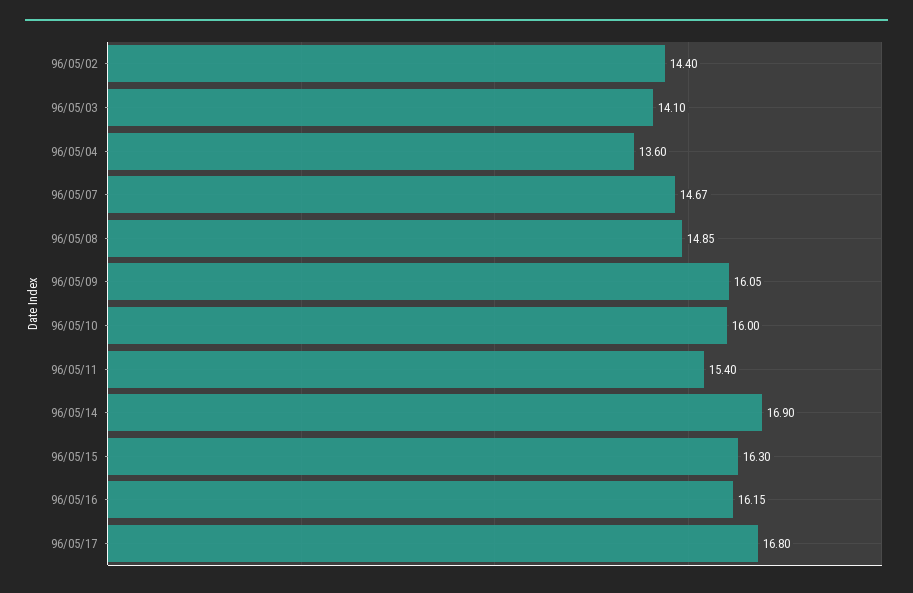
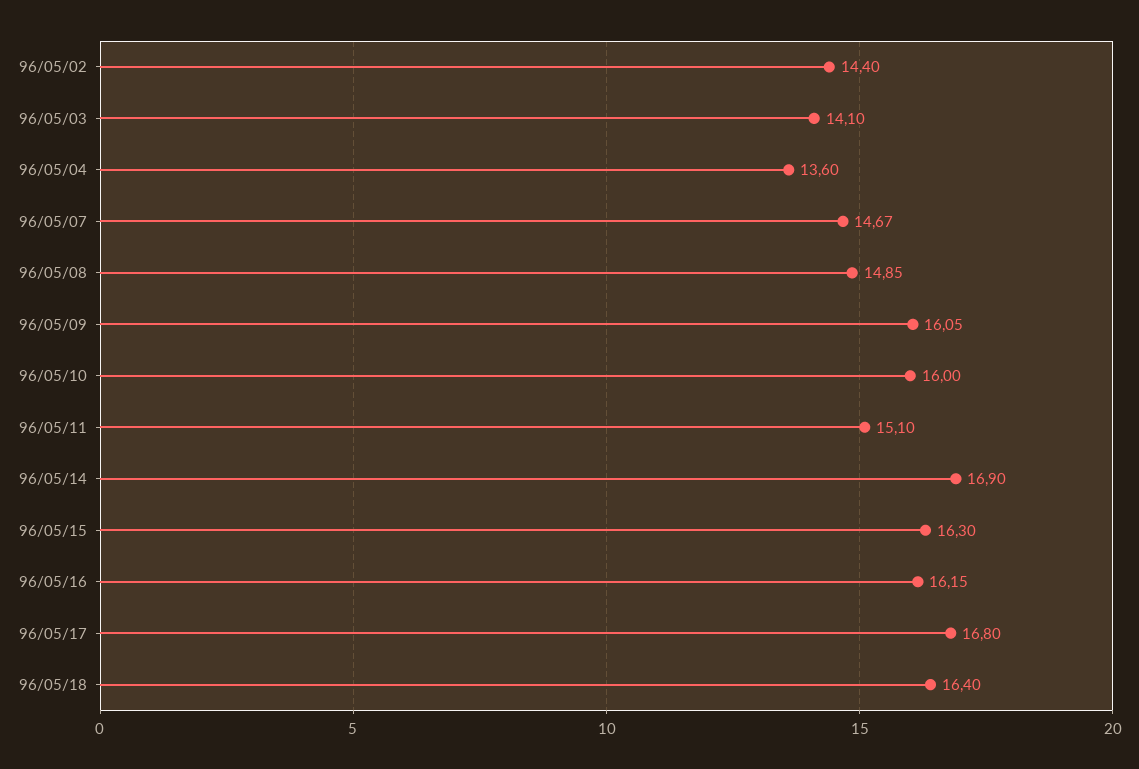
96/05/11: 15.4 -> 15.1
96/05/18: none -> 16.4

